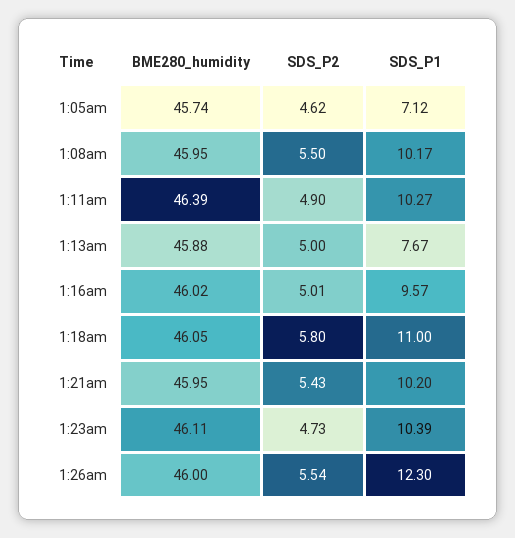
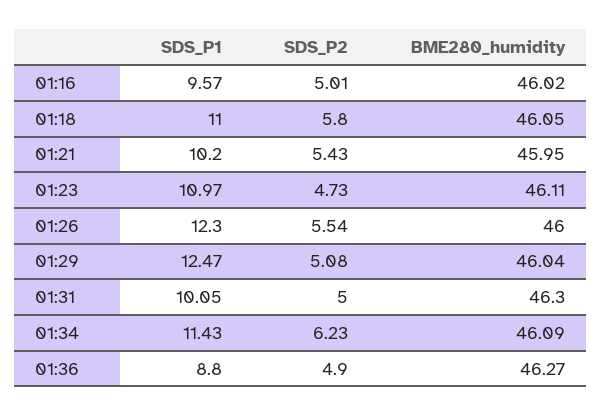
BME280_humidity, 1:05am: 45.74 -> none
SDS_P2, 1:05am: 4.62 -> none
SDS_P1, 1:05am: 7.12 -> none
BME280_humidity, 1:08am: 45.95 -> none
SDS_P2, 1:08am: 5.5 -> none
SDS_P1, 1:08am: 10.17 -> none
BME280_humidity, 1:11am: 46.39 -> none
SDS_P2, 1:11am: 4.9 -> none
SDS_P1, 1:11am: 10.27 -> none
BME280_humidity, 1:13am: 45.88 -> none
SDS_P2, 1:13am: 5 -> none
SDS_P1, 1:13am: 7.67 -> none
SDS_P1, 1:23am: 10.39 -> 10.97
SDS_P1, 01:29: none -> 12.47
SDS_P2, 01:29: none -> 5.08
BME280_humidity, 01:29: none -> 46.04
SDS_P1, 01:31: none -> 10.05
SDS_P2, 01:31: none -> 5
BME280_humidity, 01:31: none -> 46.3
SDS_P1, 01:34: none -> 11.43
SDS_P2, 01:34: none -> 6.23
BME280_humidity, 01:34: none -> 46.09
SDS_P1, 01:36: none -> 8.8
SDS_P2, 01:36: none -> 4.9
BME280_humidity, 01:36: none -> 46.27

